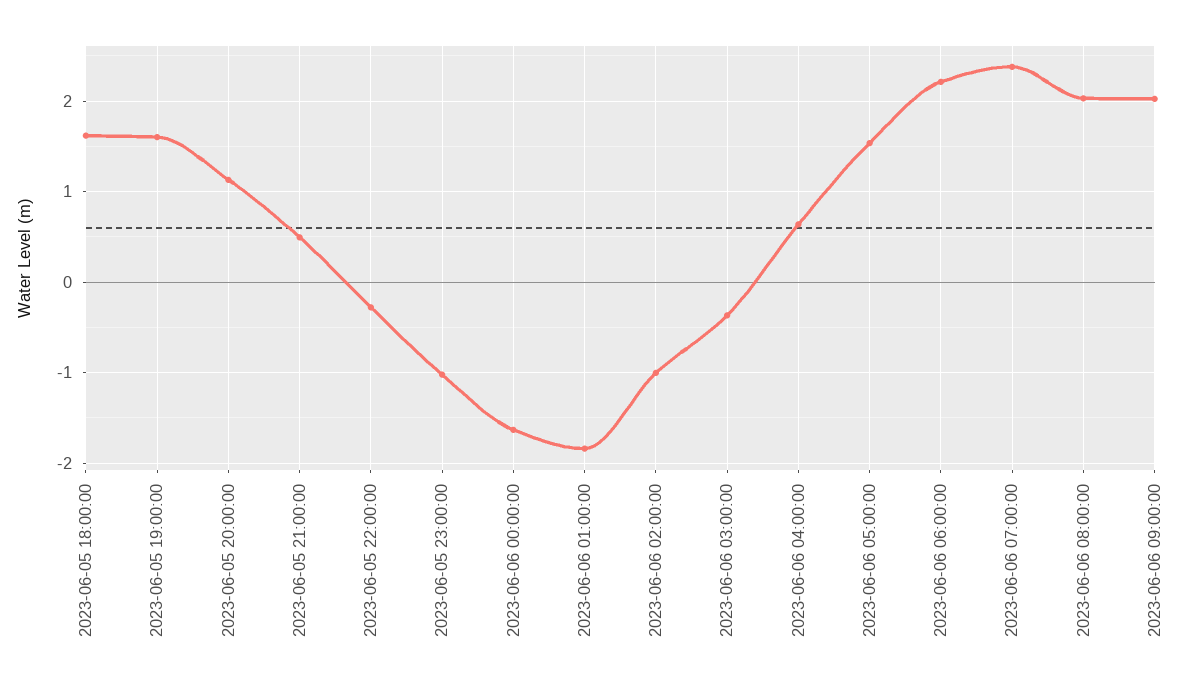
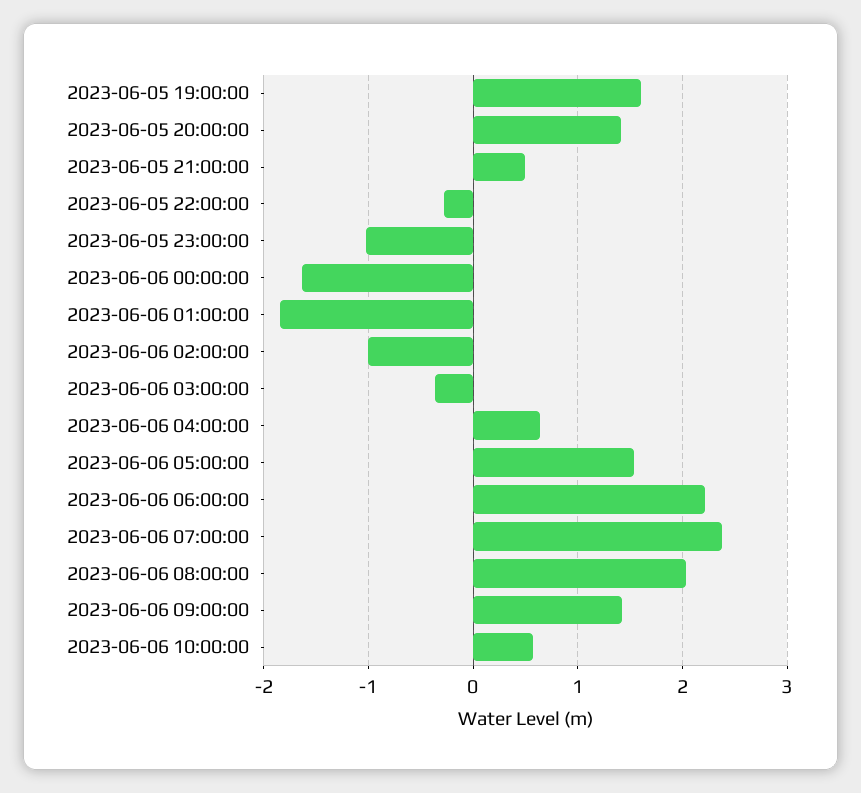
2023-06-05 18:00:00: 1.6 -> none
2023-06-05 20:00:00: 1.1 -> 1.4
2023-06-06 09:00:00: 2 -> 1.4
2023-06-06 10:00:00: none -> 0.6

